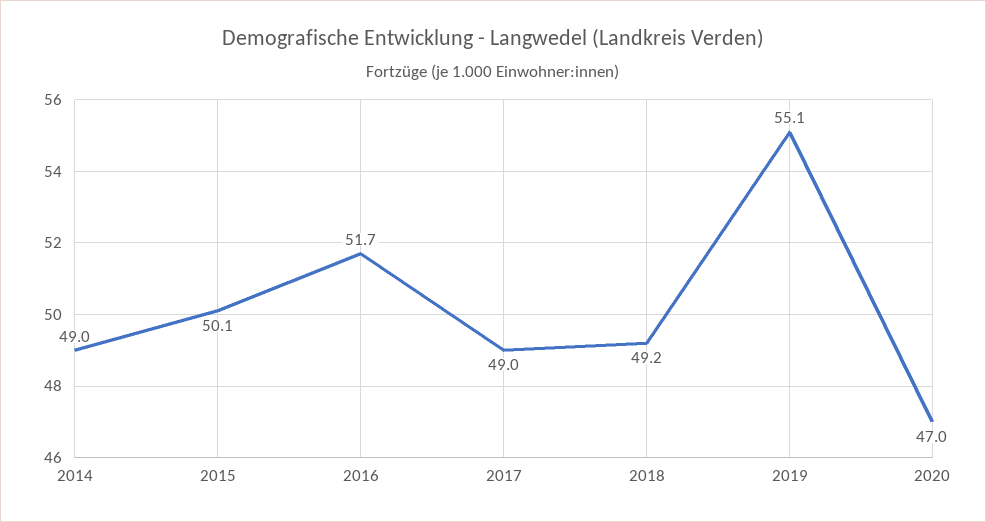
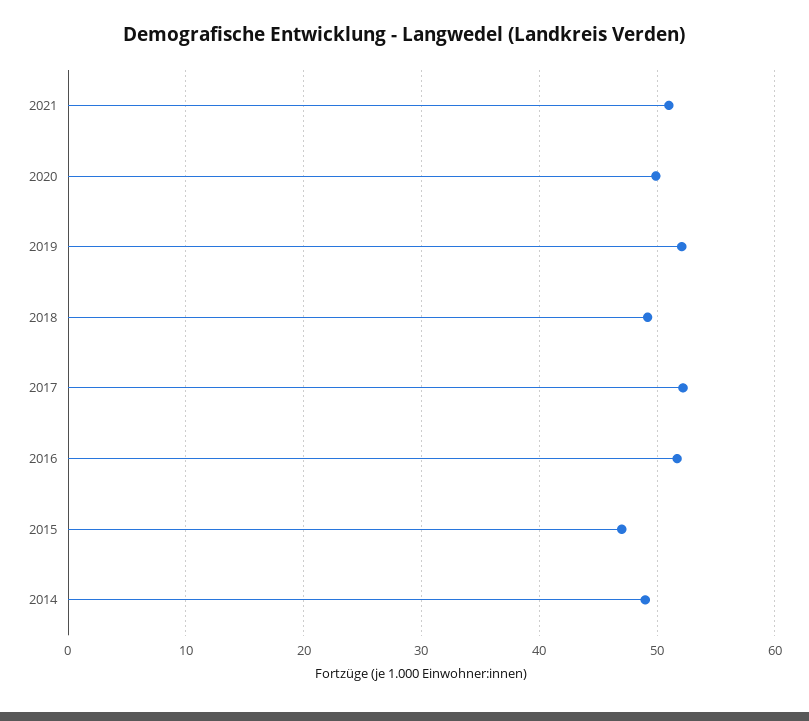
2015: 50.1 -> 47
2017: 49 -> 52
2019: 55.1 -> 52
2020: 47 -> 50
2021: none -> 51

